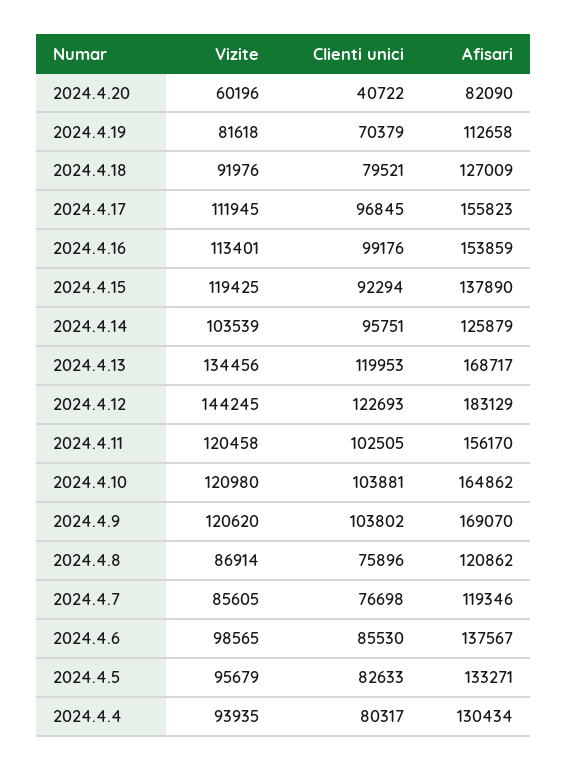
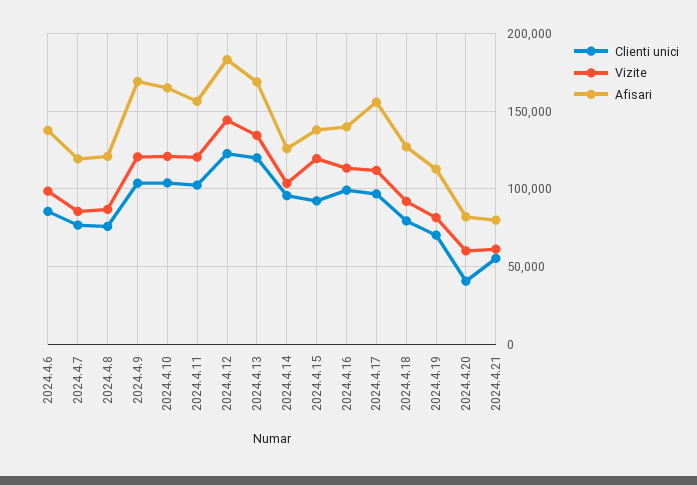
Afisari, 2024.4.16: 153859 -> 140000
Vizite, 2024.4.5: 95679 -> none
Clienti unici, 2024.4.5: 82633 -> none
Afisari, 2024.4.5: 133271 -> none
Vizite, 2024.4.4: 93935 -> none
Clienti unici, 2024.4.4: 80317 -> none
Afisari, 2024.4.4: 130434 -> none
Clienti unici, 2024.4.21: none -> 55000
Vizite, 2024.4.21: none -> 60000
Afisari, 2024.4.21: none -> 80000

